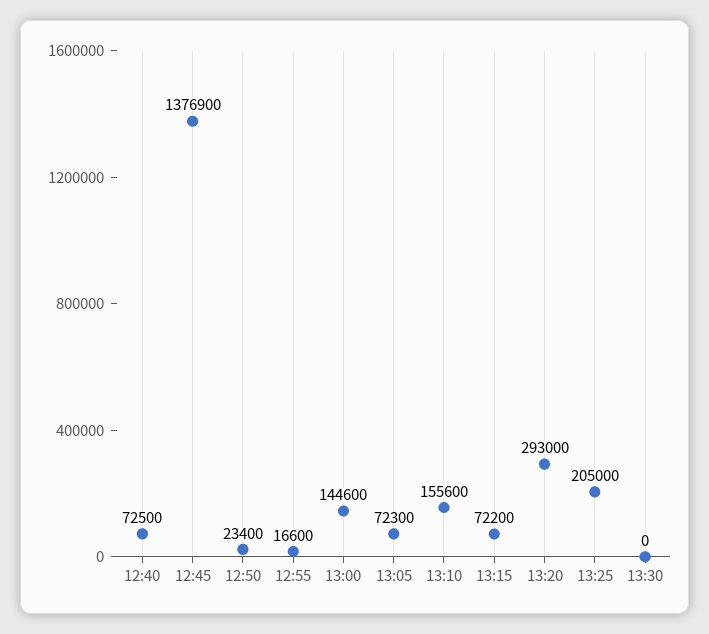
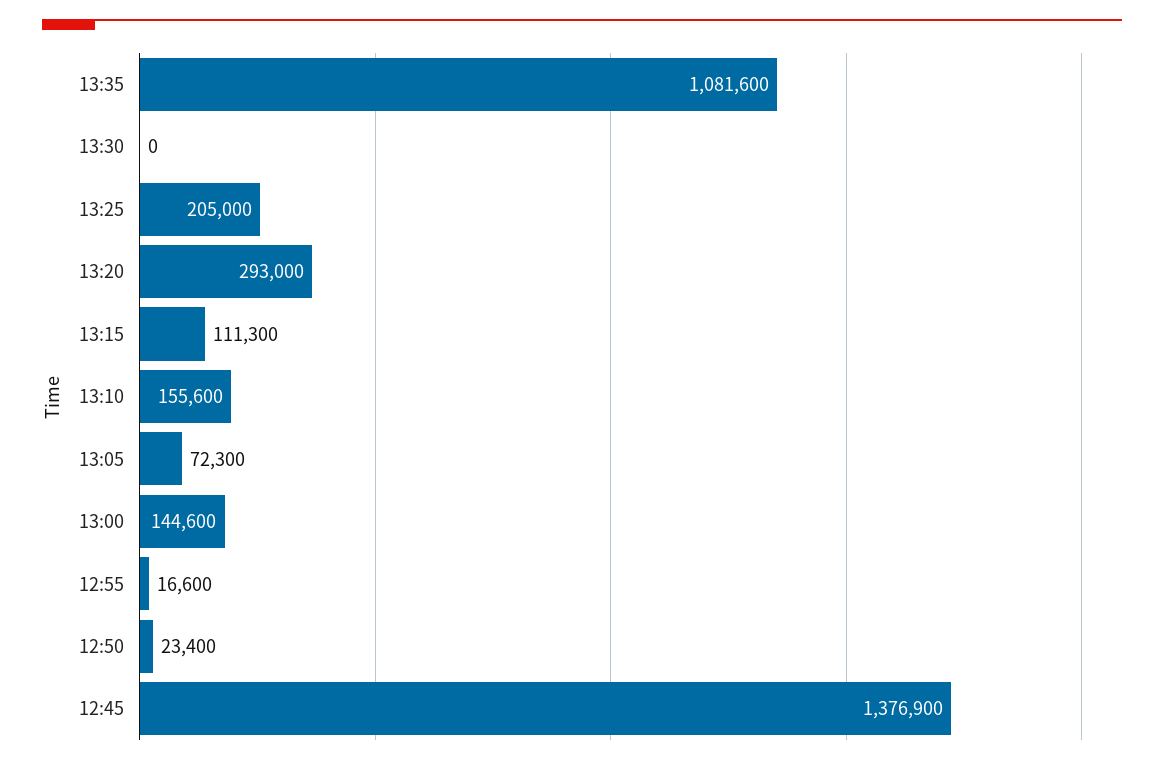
12:40: 72500 -> none
13:15: 72200 -> 111300
13:35: none -> 1081600

